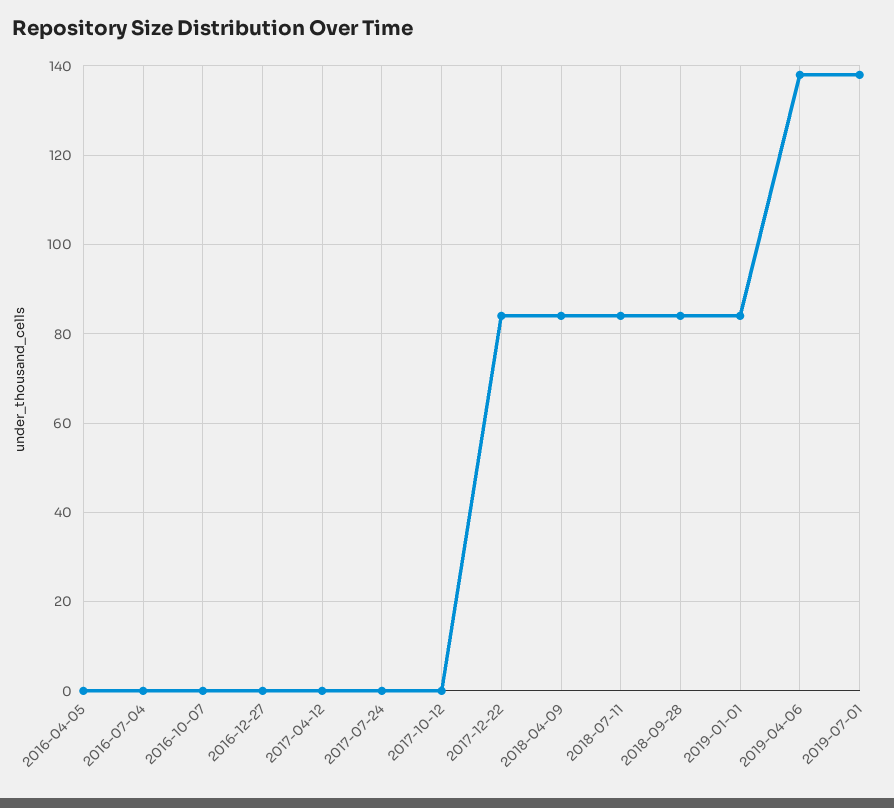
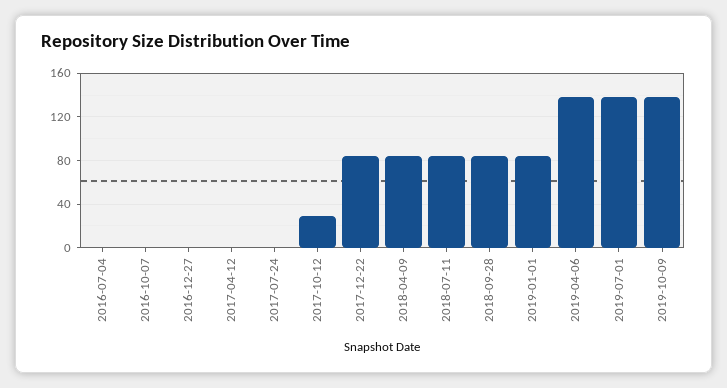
2016-04-05: 0 -> none
2017-10-12: 0 -> 30
2019-10-09: none -> 140

